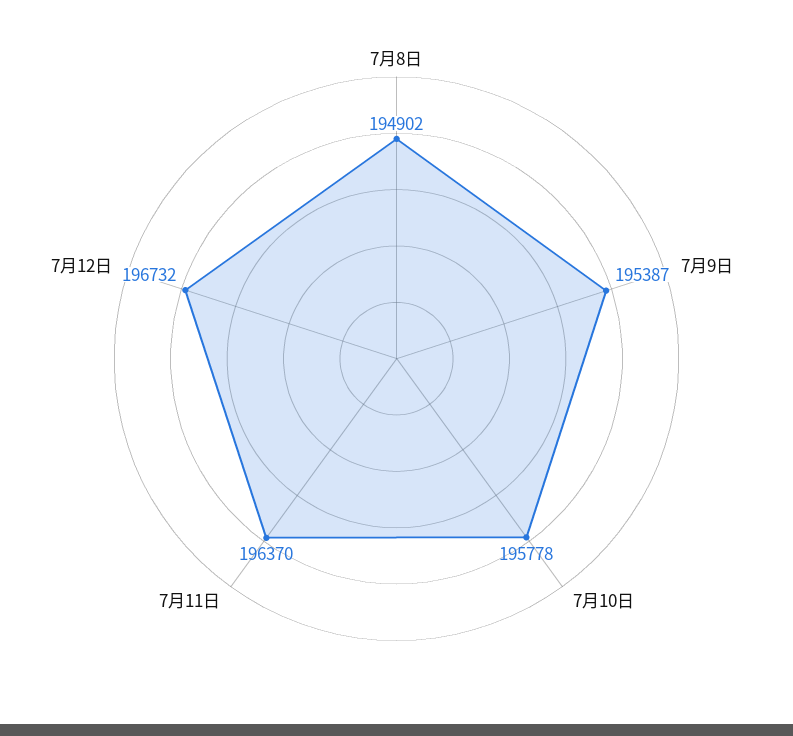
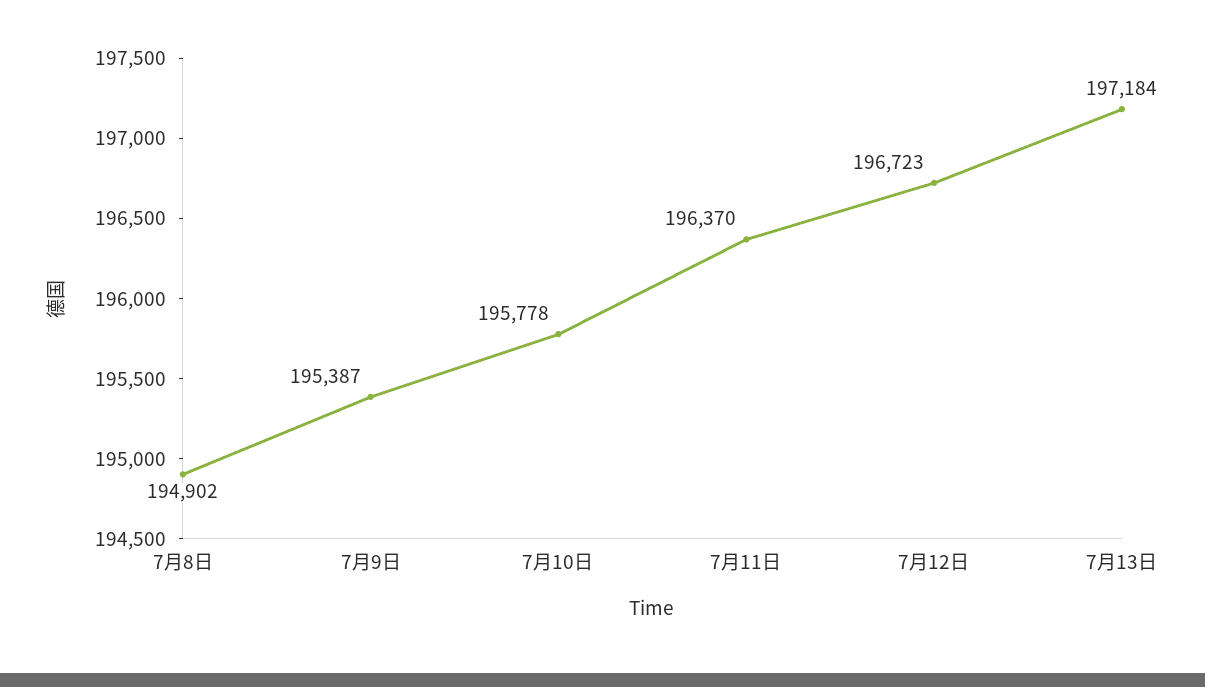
7月12日: 196732 -> 196723
7月13日: none -> 197184

